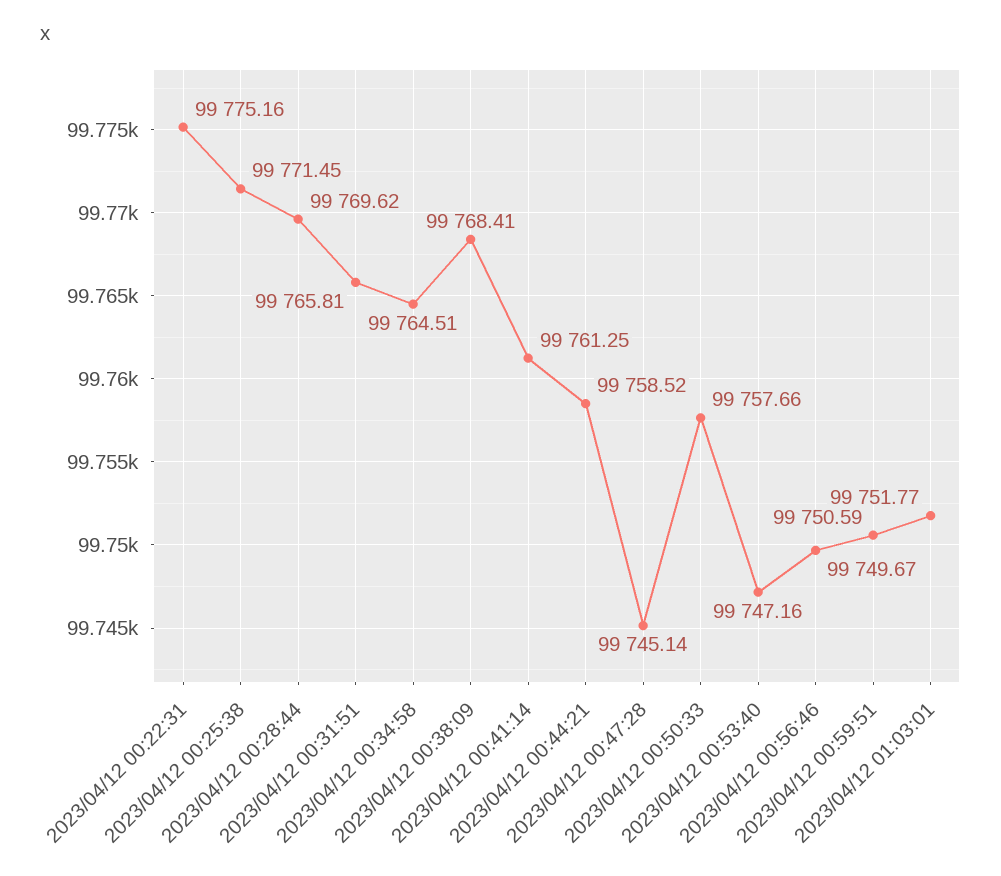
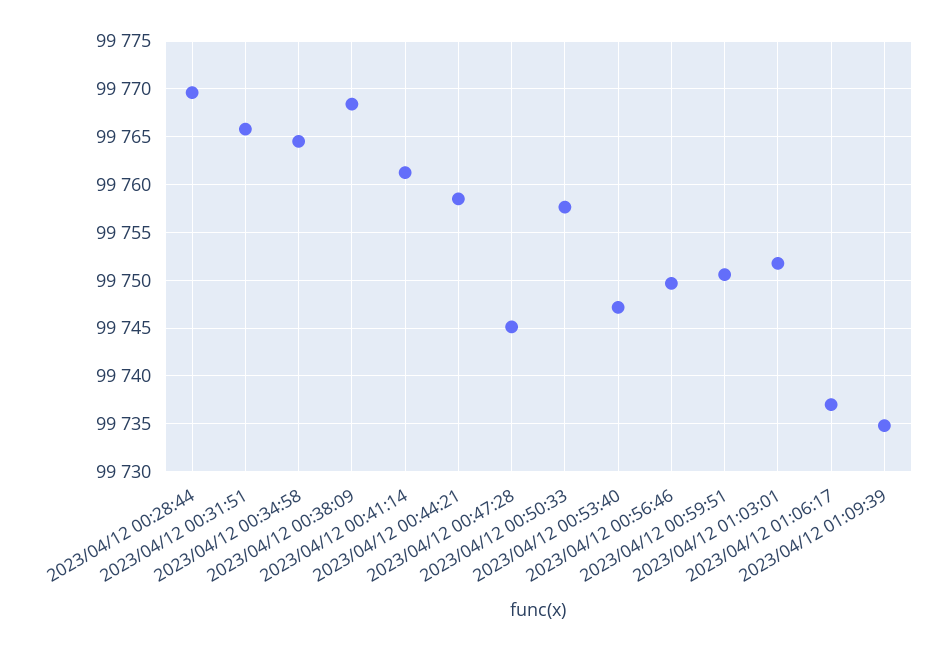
2023/04/12 00:22:31: 99775.16 -> none
2023/04/12 00:25:38: 99771.45 -> none
2023/04/12 01:06:17: none -> 99737
2023/04/12 01:09:39: none -> 99735

